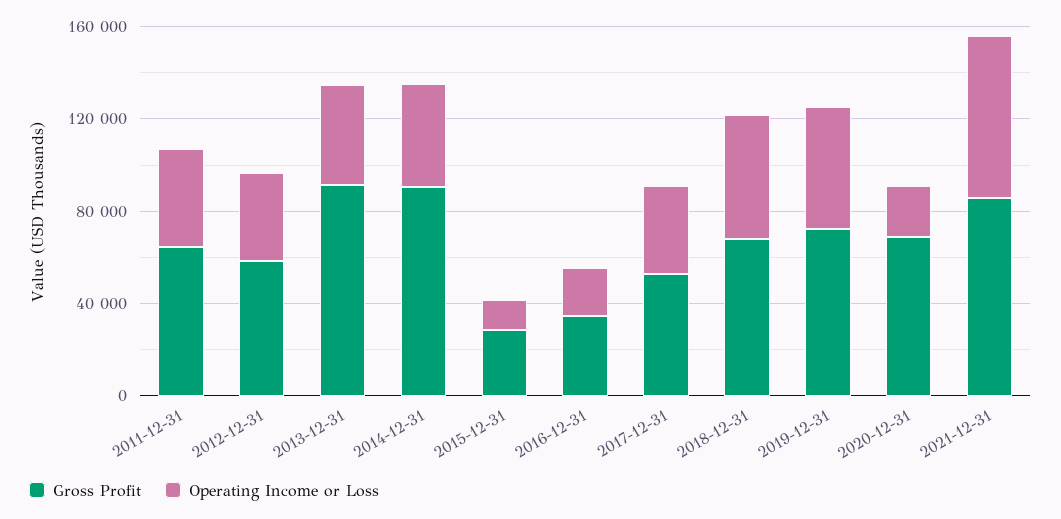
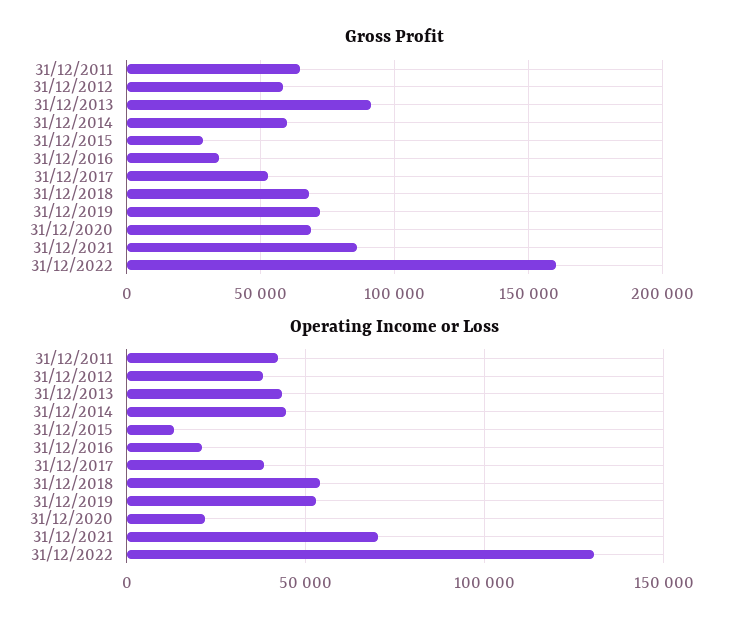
Gross Profit, 2014-12-31: 90000 -> 60000
Gross Profit, 31/12/2022: none -> 160000
Operating Income or Loss, 31/12/2022: none -> 130000

